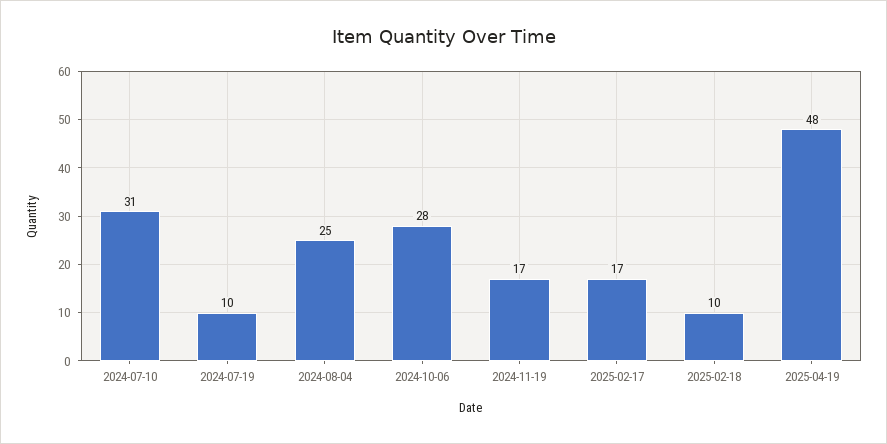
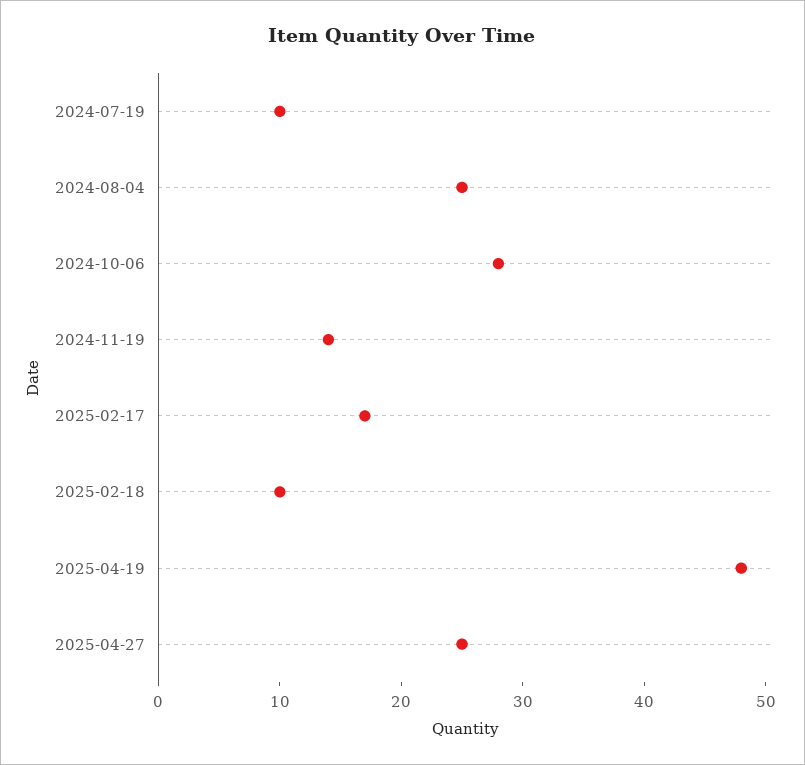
2024-07-10: 31 -> none
2024-11-19: 17 -> 14
2025-04-27: none -> 25

